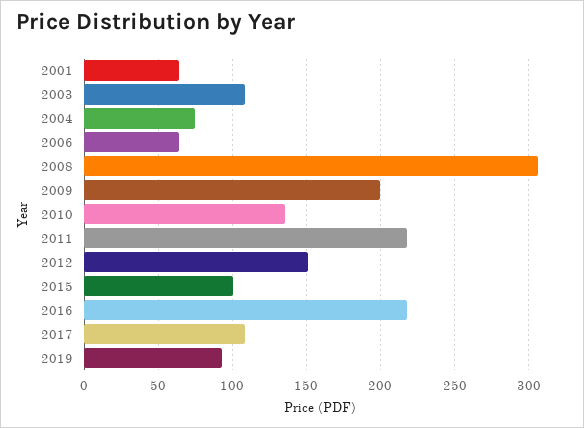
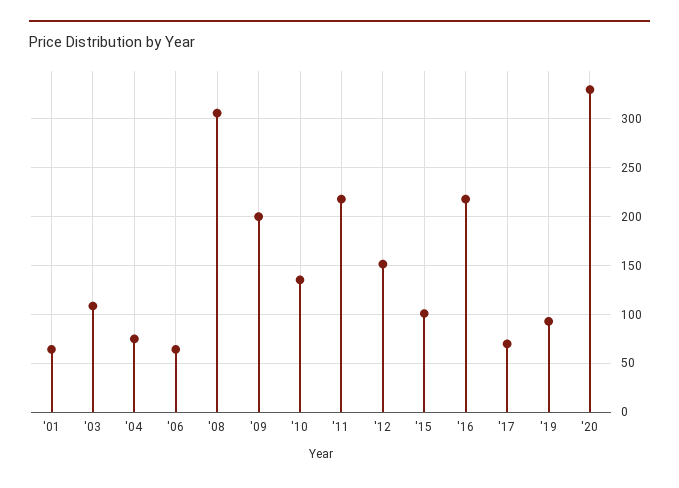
2017: 110 -> 70
'20: none -> 330

